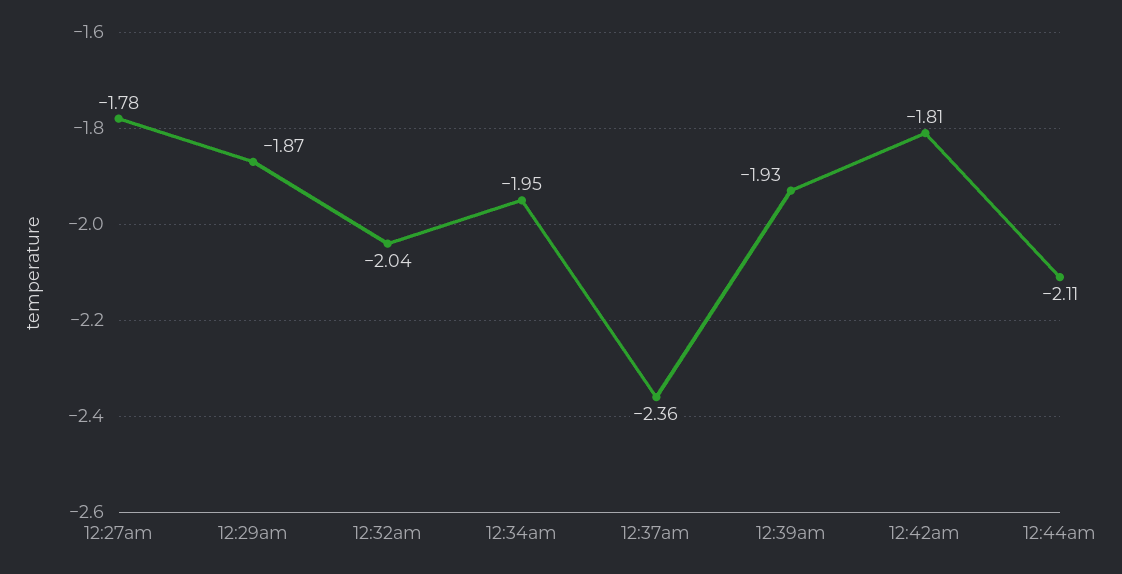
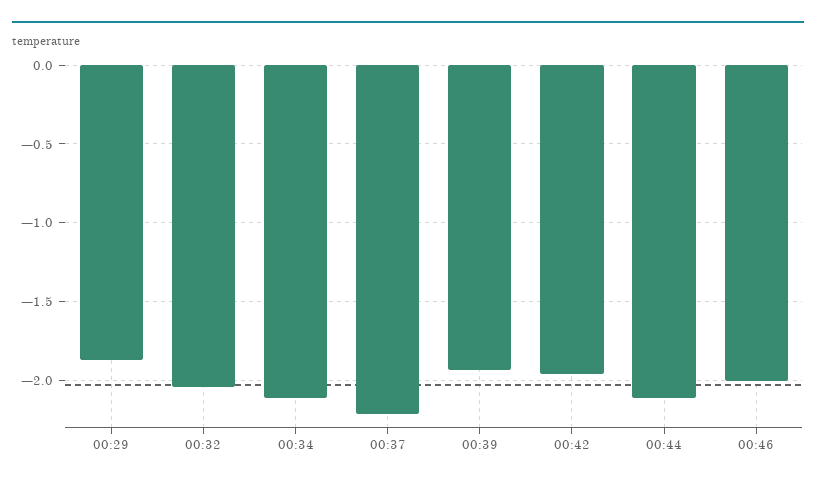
12:27am: -1.78 -> none
12:34am: -1.95 -> -2.1
12:37am: -2.36 -> -2.2
12:42am: -1.81 -> -1.95
00:46: none -> -2

